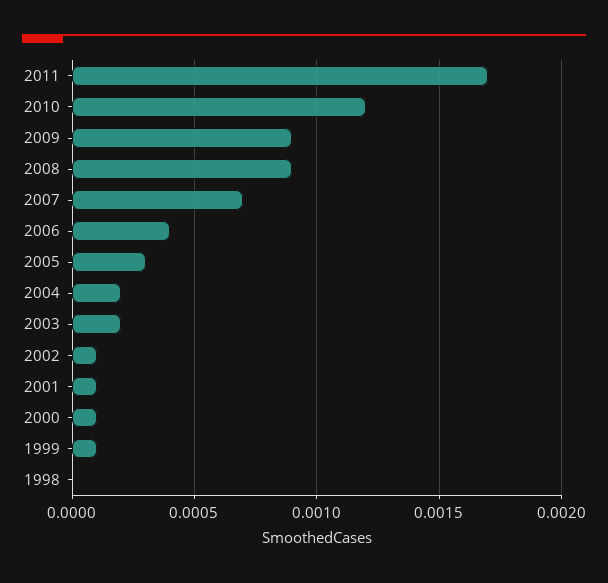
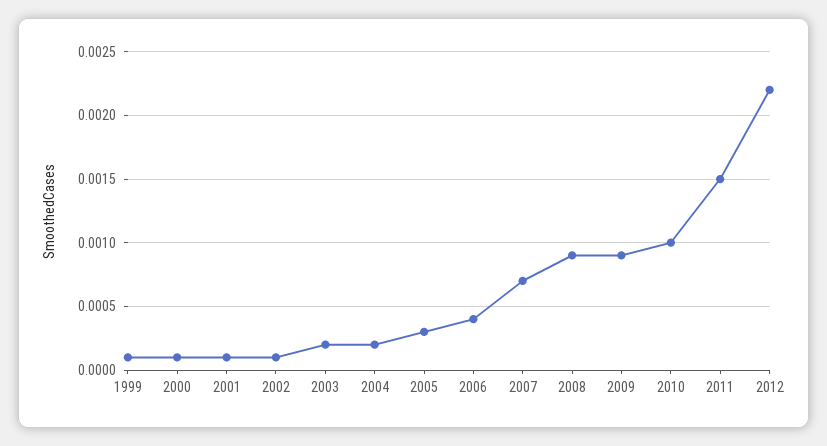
2011: 0.0017 -> 0.0015
2010: 0.0012 -> 0.001
1998: 0 -> none
2012: none -> 0.0022

